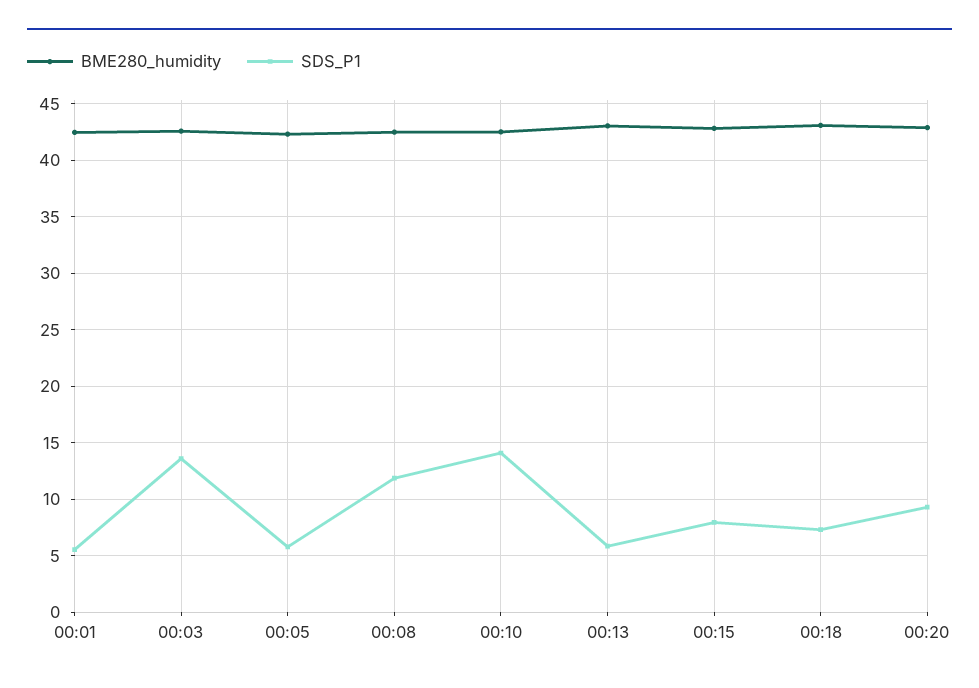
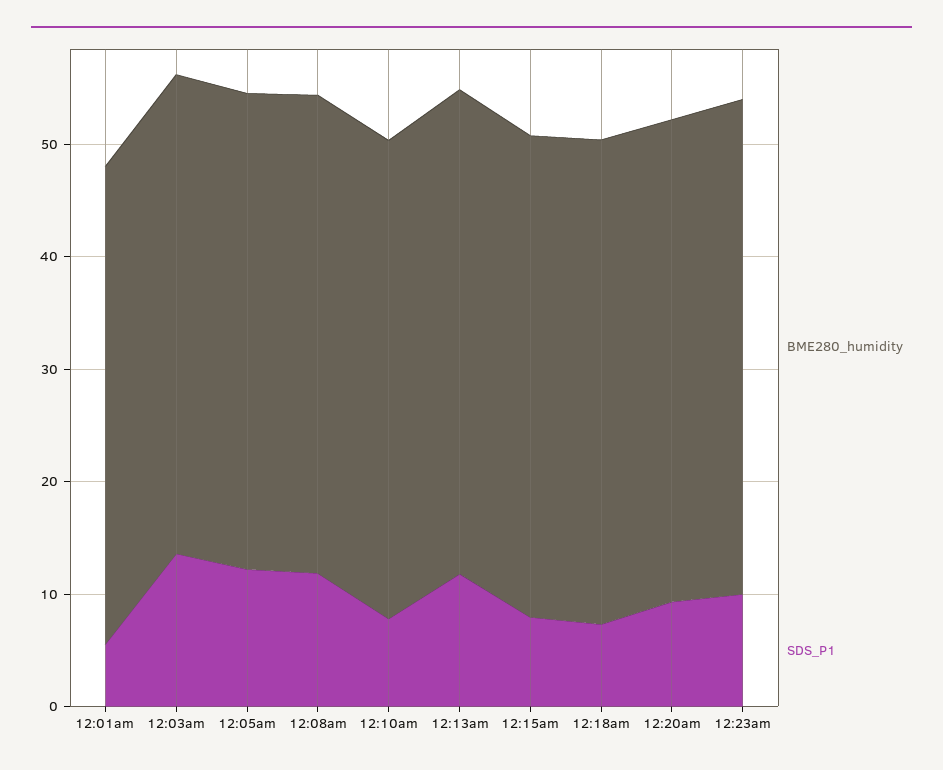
SDS_P1, 00:05: 6 -> 12
SDS_P1, 00:10: 14 -> 8
SDS_P1, 00:13: 6 -> 12
BME280_humidity, 12:23am: none -> 44
SDS_P1, 12:23am: none -> 10

